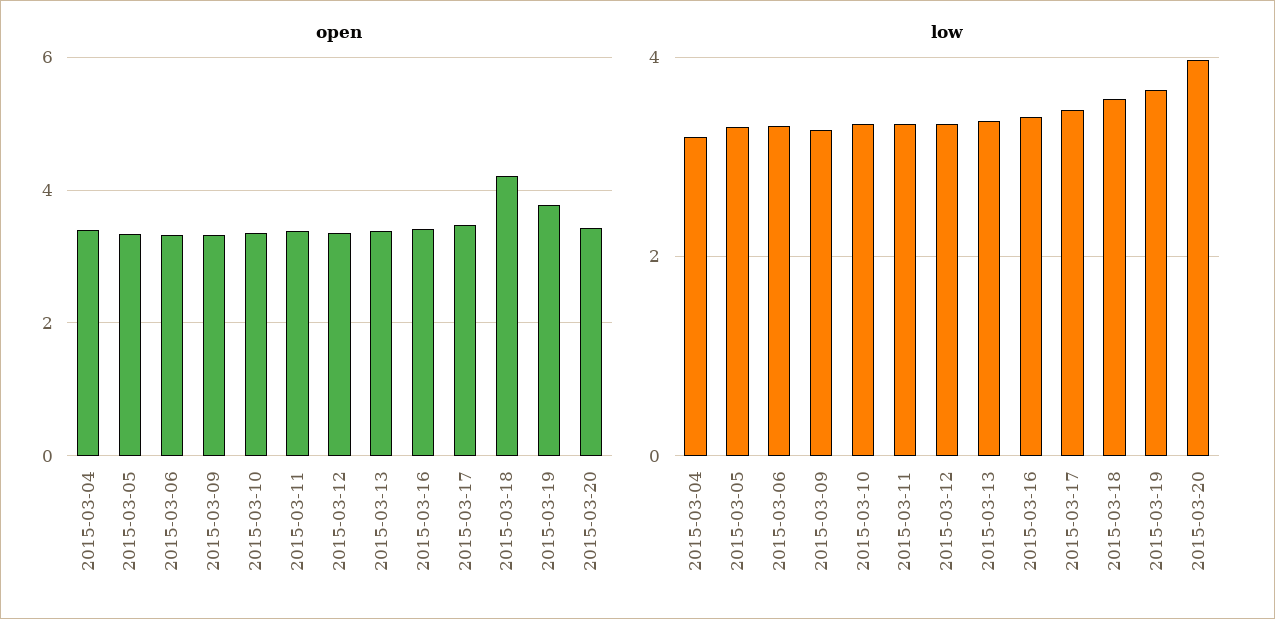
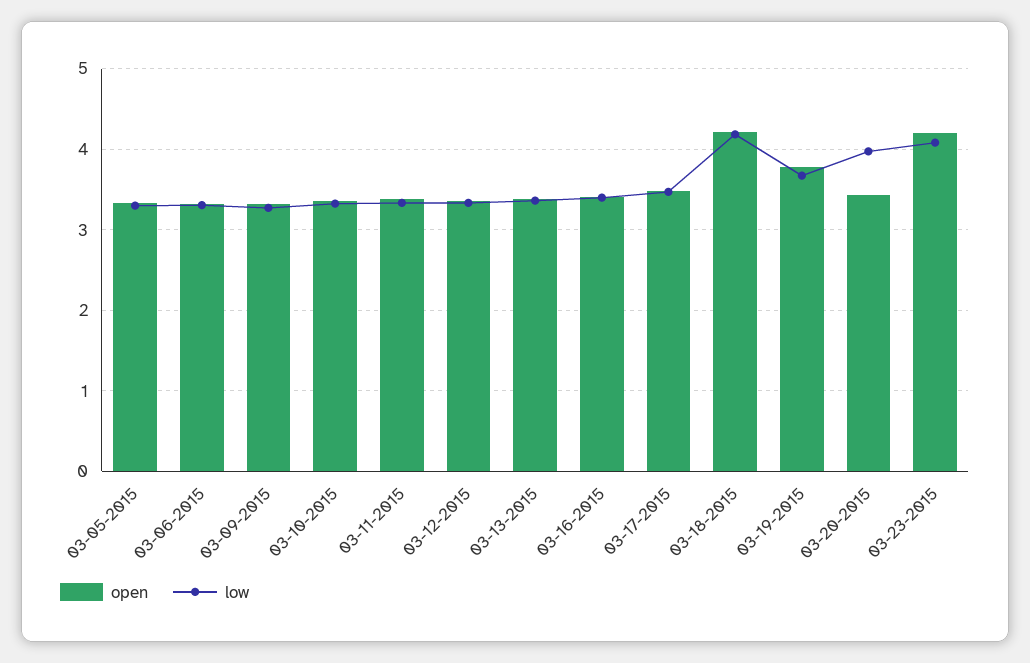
open, 2015-03-04: 3.4 -> none
low, 2015-03-04: 3.2 -> none
low, 2015-03-18: 3.6 -> 4.2
open, 03-23-2015: none -> 4.2
low, 03-23-2015: none -> 4.1

